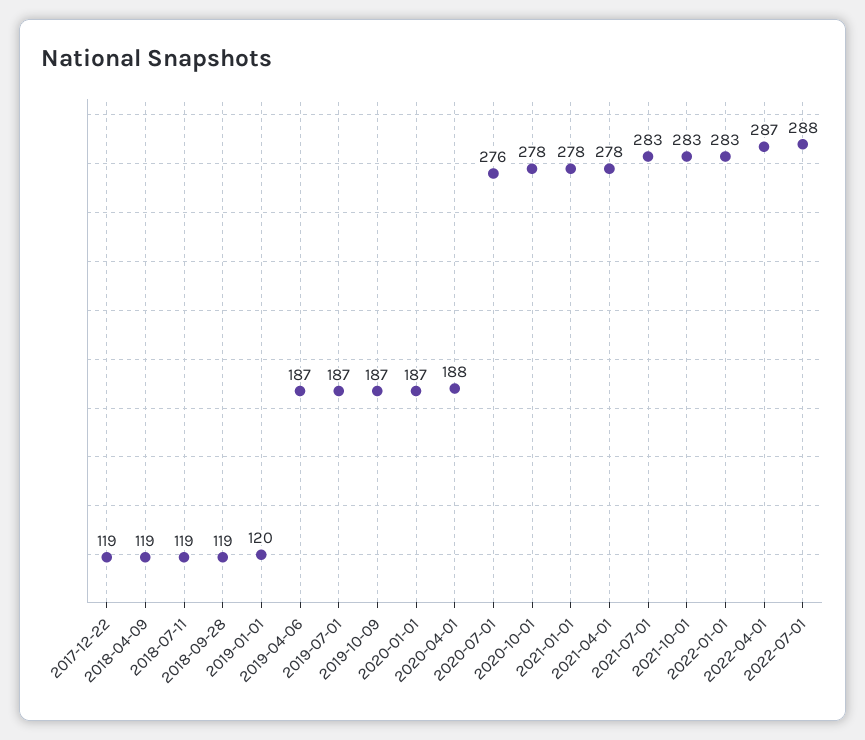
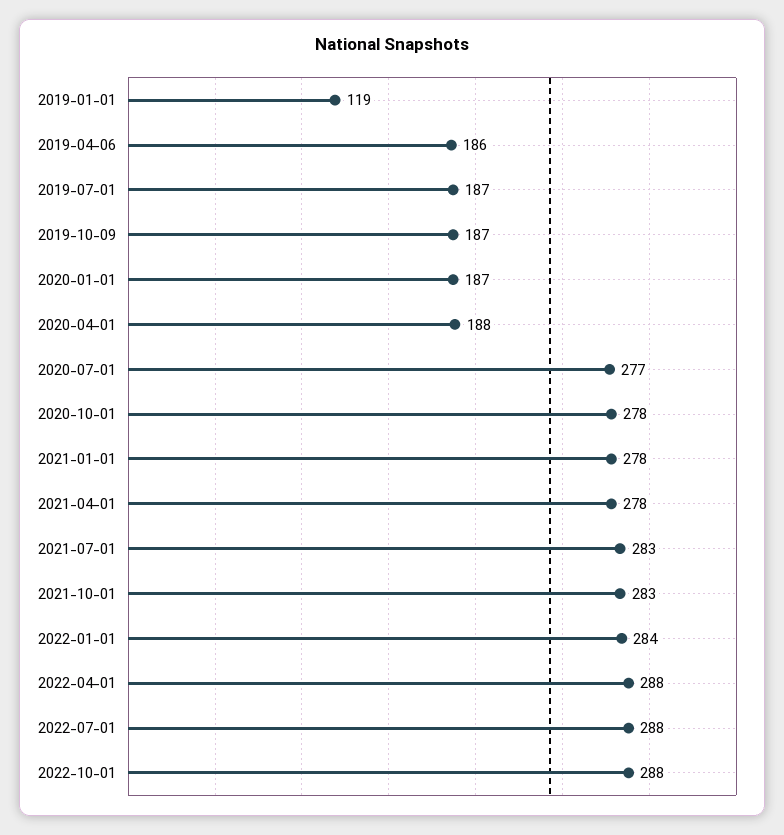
2017-12-22: 119 -> none
2018-04-09: 119 -> none
2018-07-11: 119 -> none
2018-09-28: 119 -> none
2019-01-01: 120 -> 119
2019-04-06: 187 -> 186
2020-07-01: 276 -> 277
2022-01-01: 283 -> 284
2022-04-01: 287 -> 288
2022-10-01: none -> 288

